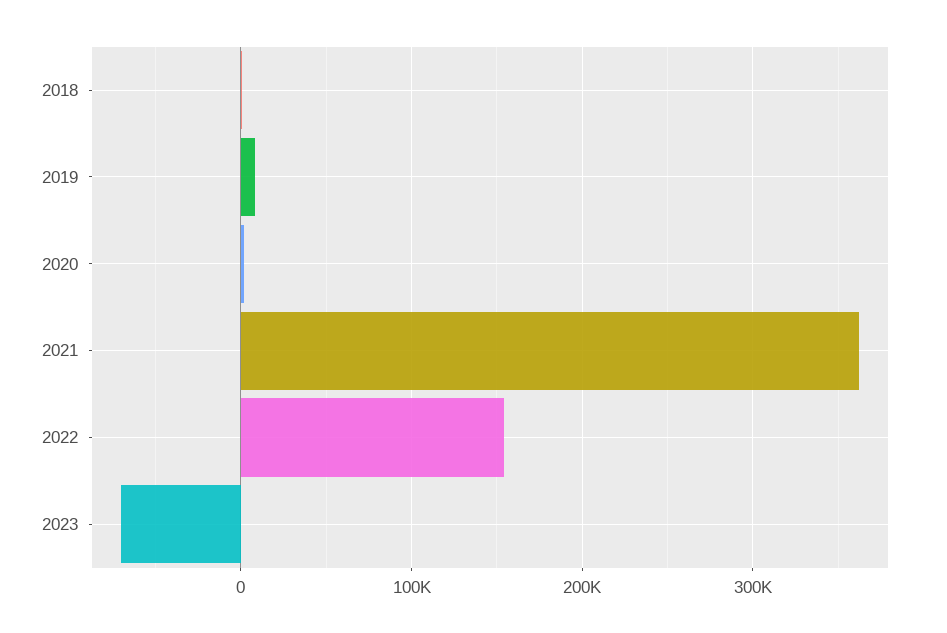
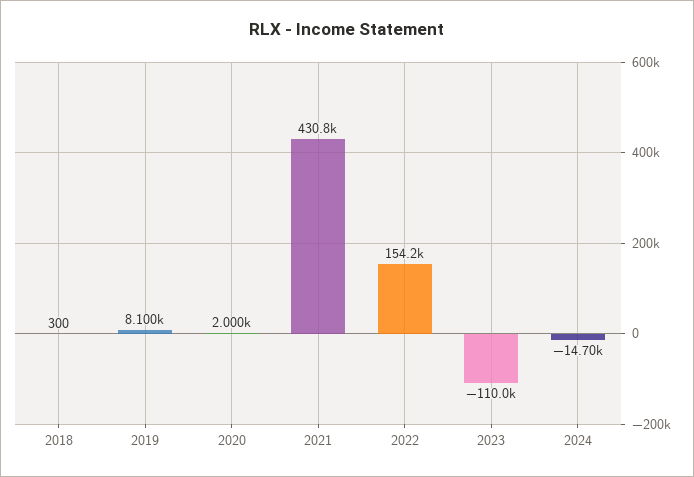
2021: 360000 -> 430800
2023: -70000 -> -110000
2024: none -> -14700

